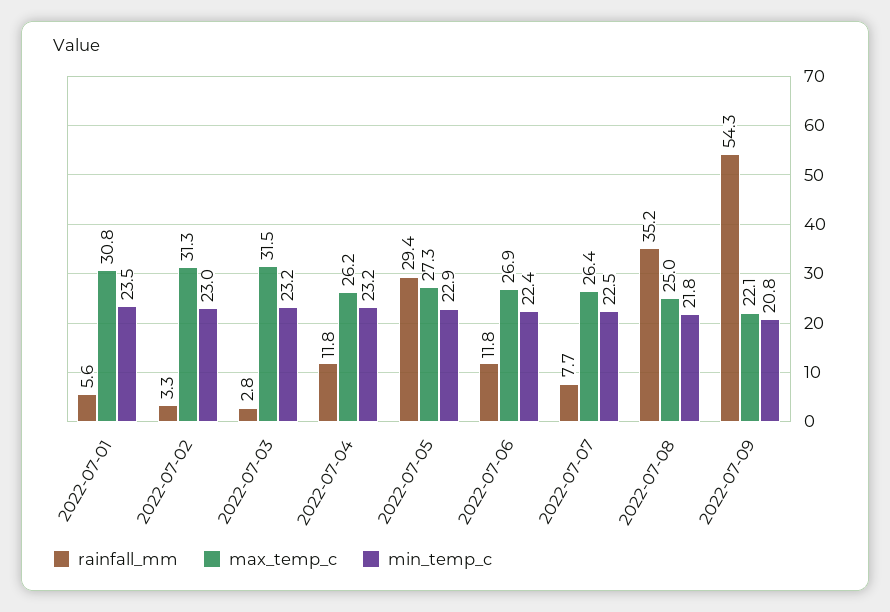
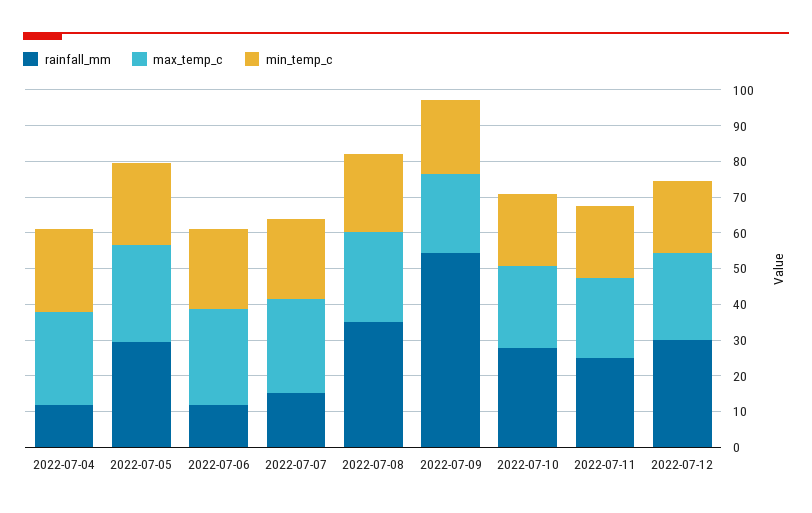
rainfall_mm, 2022-07-01: 5.6 -> none
max_temp_c, 2022-07-01: 30.8 -> none
min_temp_c, 2022-07-01: 23.5 -> none
rainfall_mm, 2022-07-02: 3.3 -> none
max_temp_c, 2022-07-02: 31.3 -> none
min_temp_c, 2022-07-02: 23 -> none
rainfall_mm, 2022-07-03: 2.8 -> none
max_temp_c, 2022-07-03: 31.5 -> none
min_temp_c, 2022-07-03: 23.2 -> none
rainfall_mm, 2022-07-07: 7.7 -> 15
rainfall_mm, 2022-07-10: none -> 27.5
max_temp_c, 2022-07-10: none -> 22.5
min_temp_c, 2022-07-10: none -> 20
rainfall_mm, 2022-07-11: none -> 25
max_temp_c, 2022-07-11: none -> 22.5
min_temp_c, 2022-07-11: none -> 20
rainfall_mm, 2022-07-12: none -> 30
max_temp_c, 2022-07-12: none -> 25
min_temp_c, 2022-07-12: none -> 20

